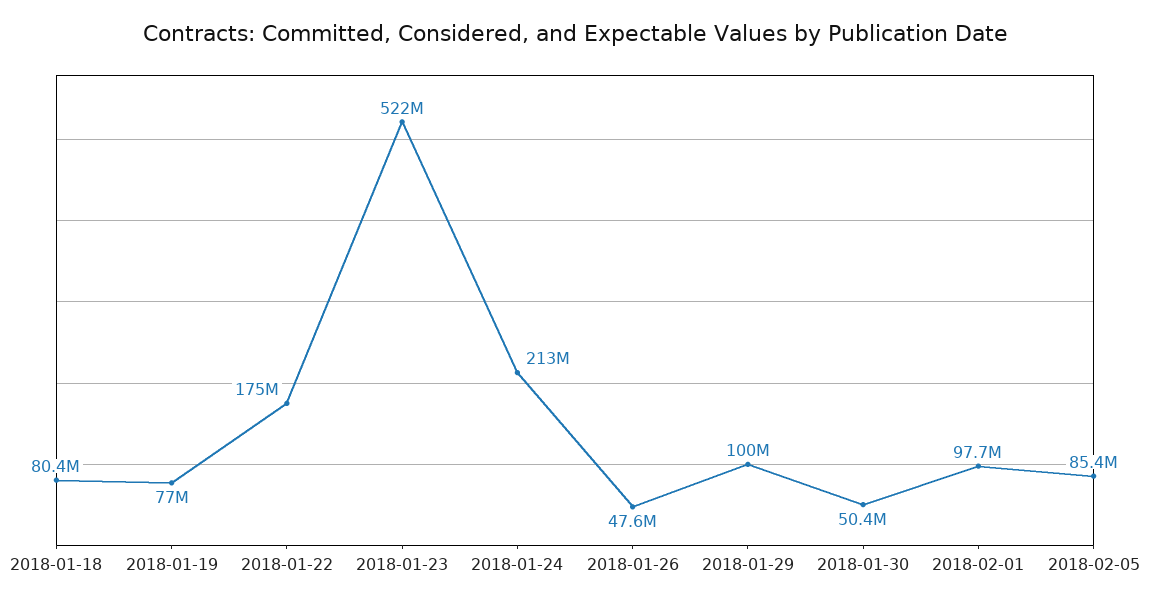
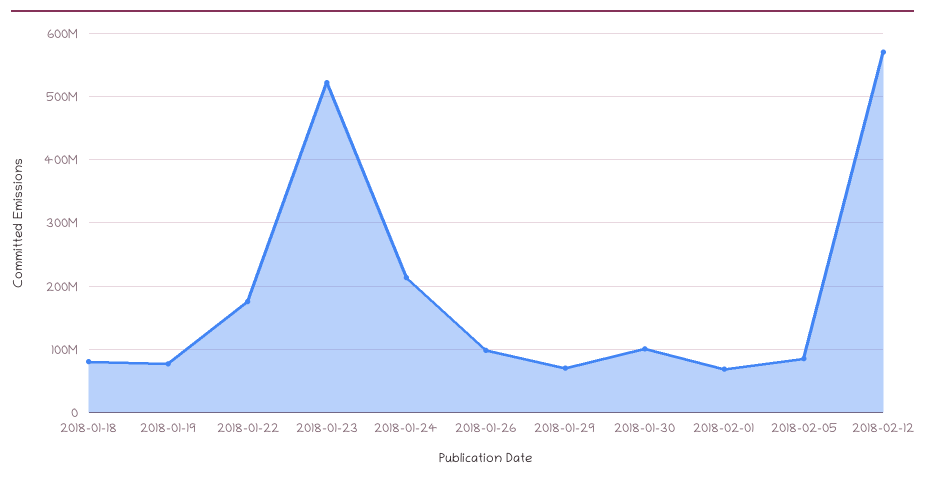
2018-01-26: 47600000 -> 100000000
2018-01-29: 100000000 -> 70000000
2018-01-30: 50400000 -> 100000000
2018-02-01: 97700000 -> 70000000
2018-02-12: none -> 570000000

